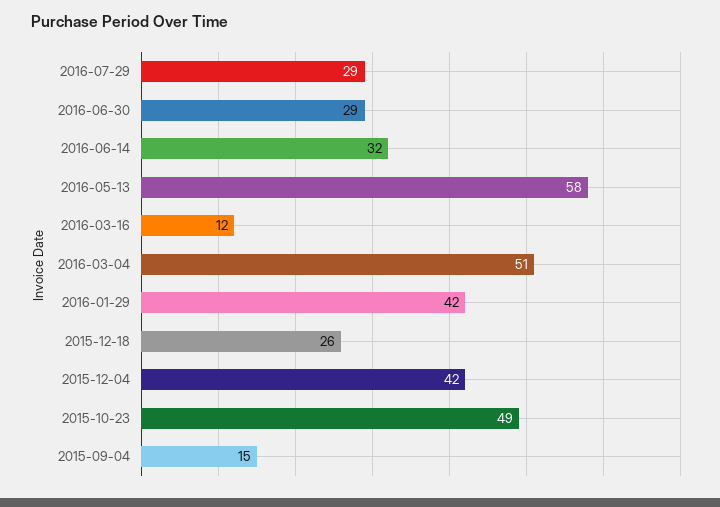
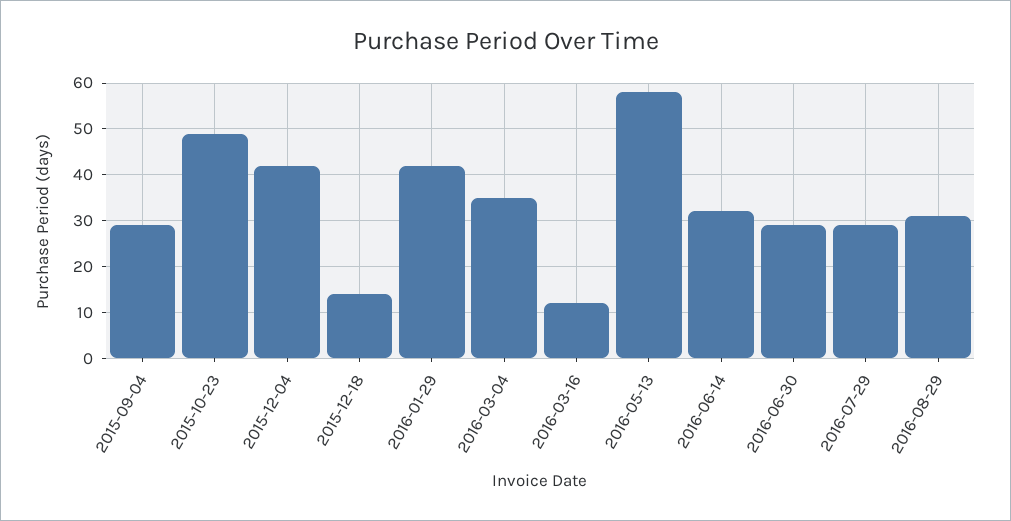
2016-03-04: 51 -> 35
2015-12-18: 26 -> 15
2015-09-04: 15 -> 30
2016-08-29: none -> 30

